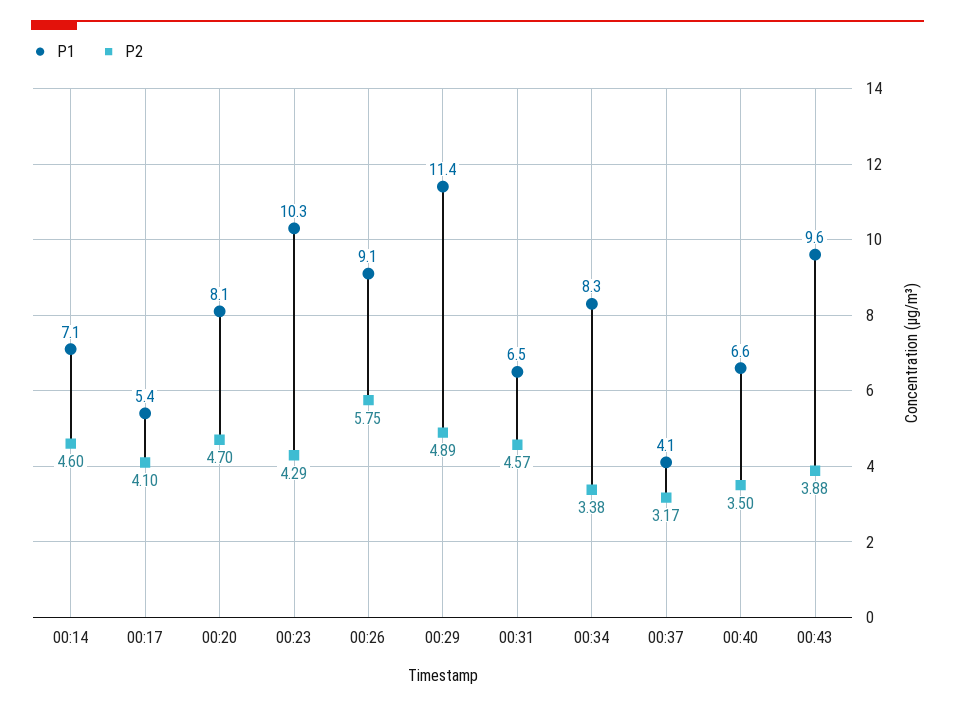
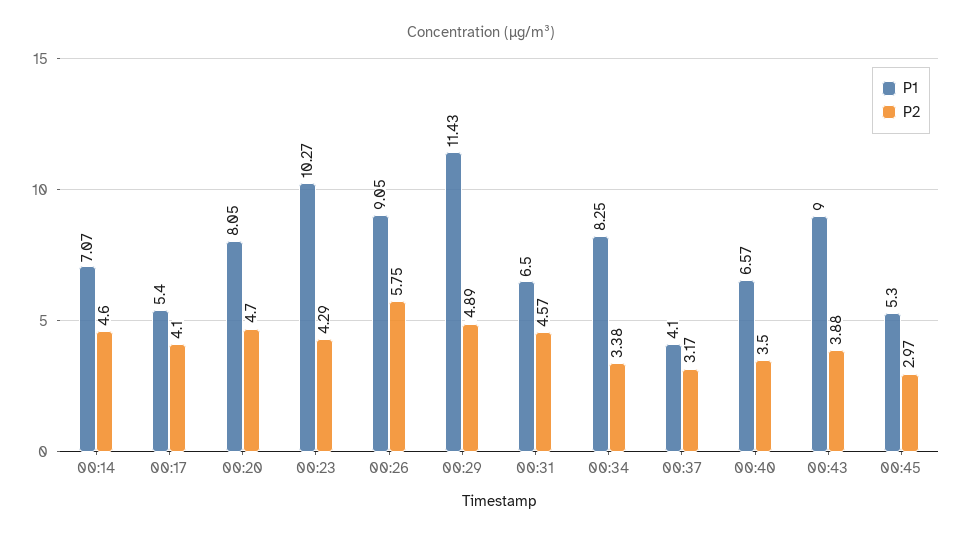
P1, 00:43: 9.6 -> 9
P1, 00:45: none -> 5.3
P2, 00:45: none -> 2.97

